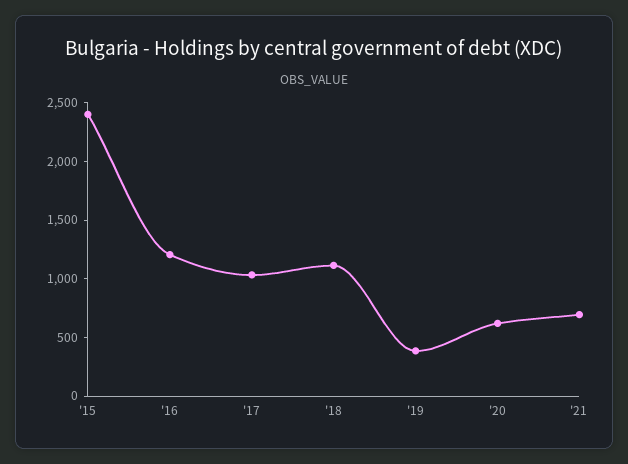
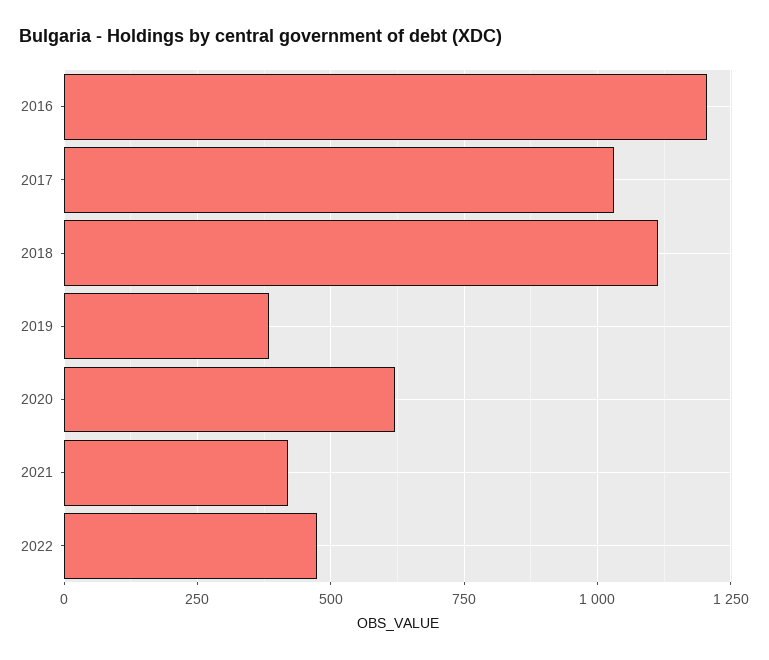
'15: 2400 -> none
'21: 700 -> 425
2022: none -> 475

